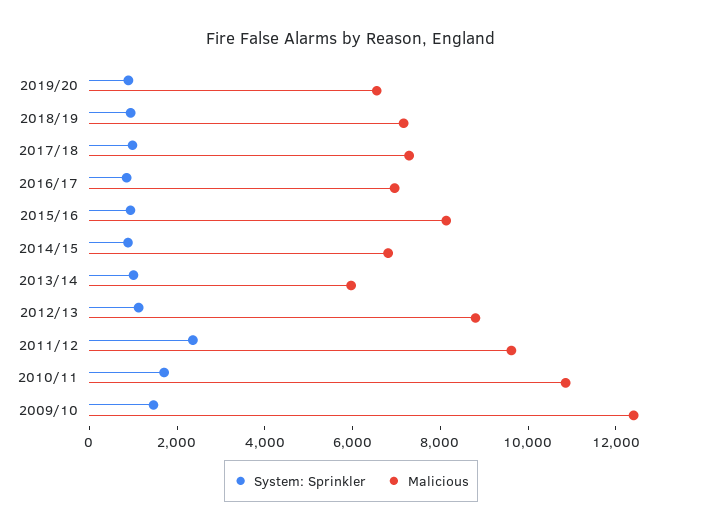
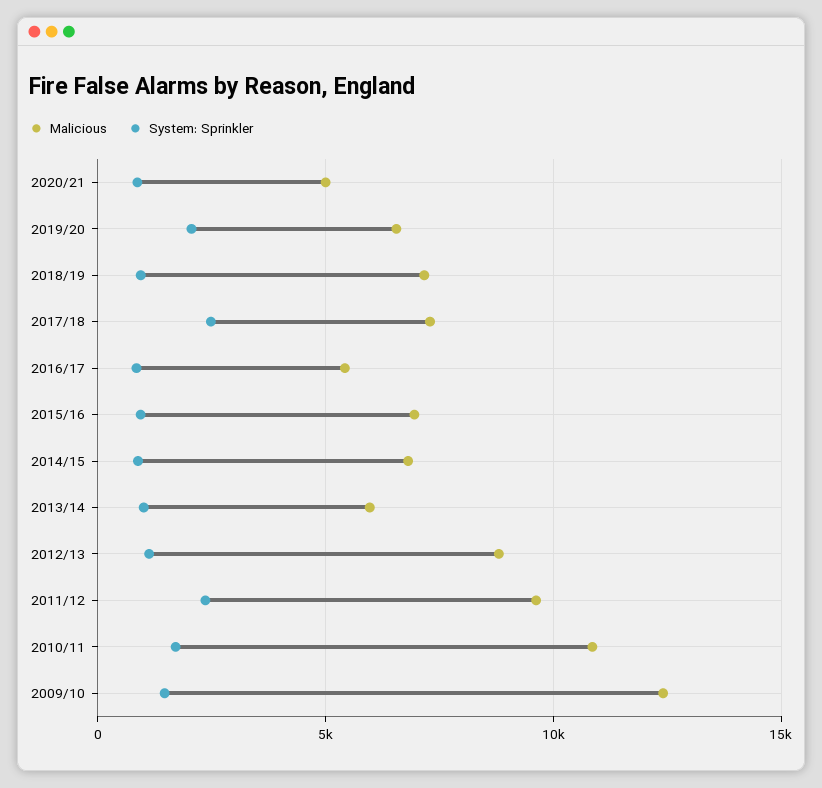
System: Sprinkler, 2019/20: 1000 -> 2000
System: Sprinkler, 2017/18: 1000 -> 2500
Malicious, 2016/17: 7000 -> 5500
Malicious, 2015/16: 8000 -> 7000
Malicious, 2020/21: none -> 5000
System: Sprinkler, 2020/21: none -> 1000

